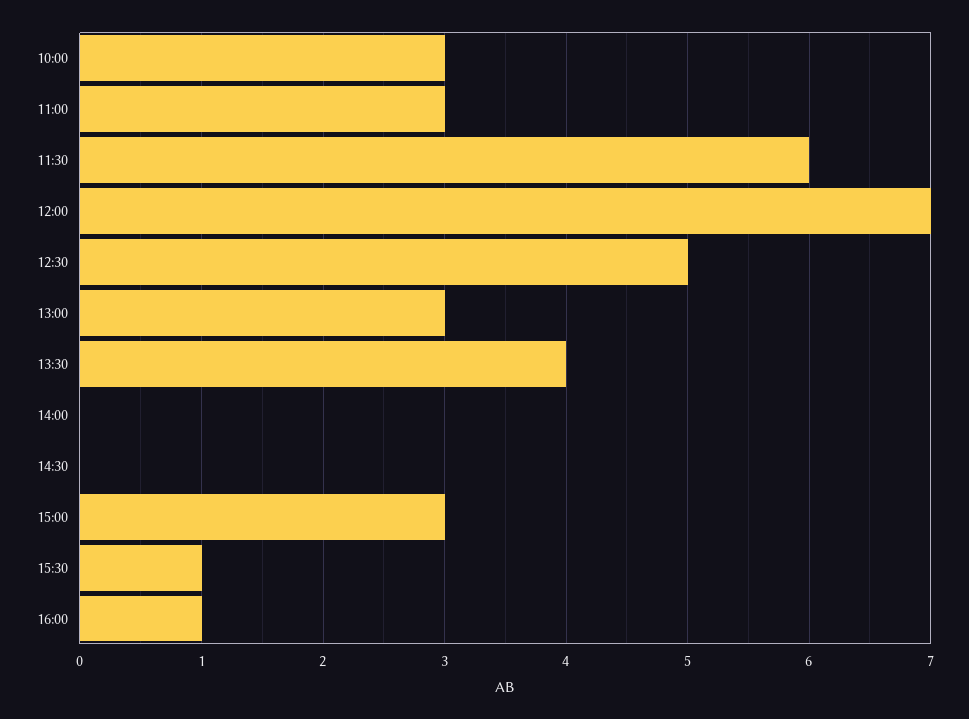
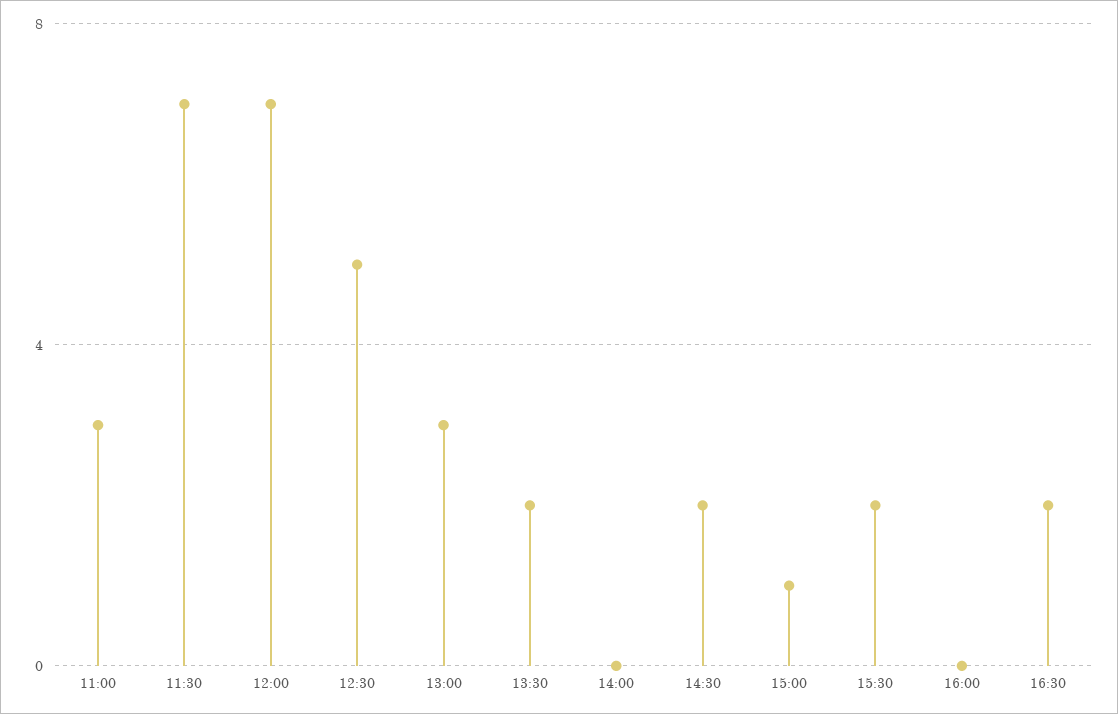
10:00: 3 -> none
11:30: 6 -> 7
13:30: 4 -> 2
14:30: 0 -> 2
15:00: 3 -> 1
15:30: 1 -> 2
16:00: 1 -> 0
16:30: none -> 2

